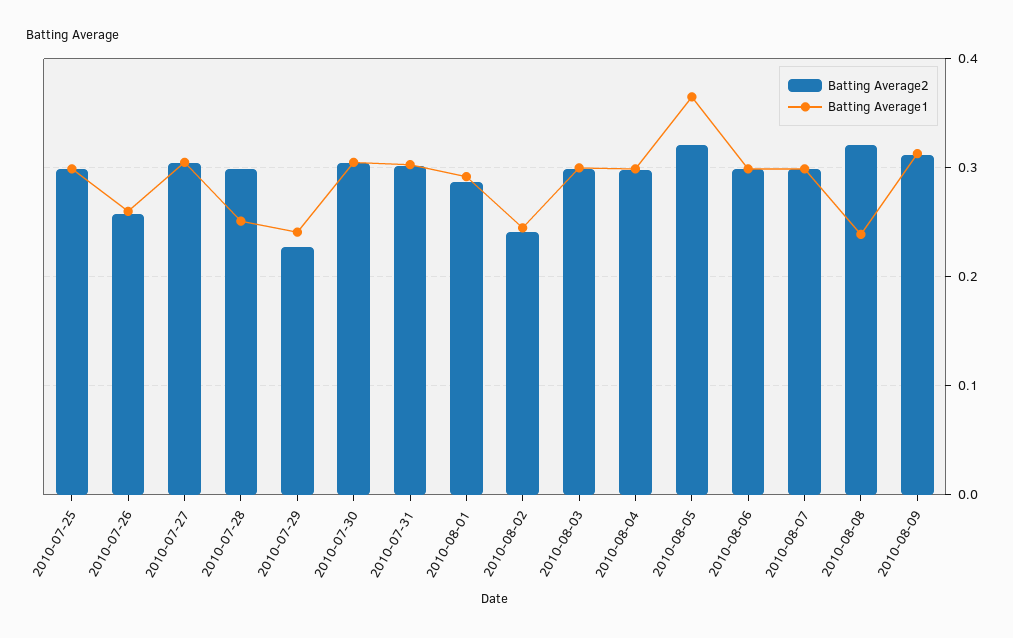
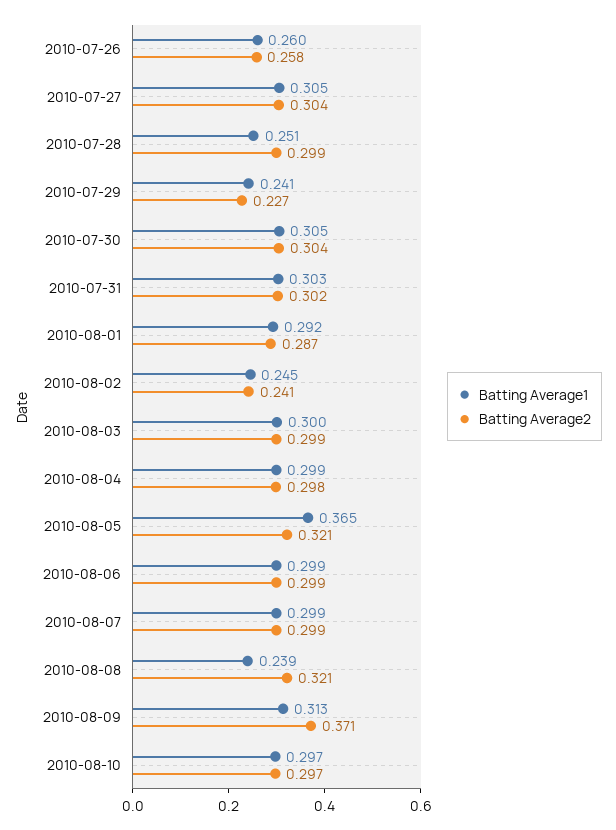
Batting Average2, 2010-07-25: 0.3 -> none
Batting Average1, 2010-07-25: 0.3 -> none
Batting Average2, 2010-08-09: 0.31 -> 0.371
Batting Average1, 2010-08-10: none -> 0.297
Batting Average2, 2010-08-10: none -> 0.297

